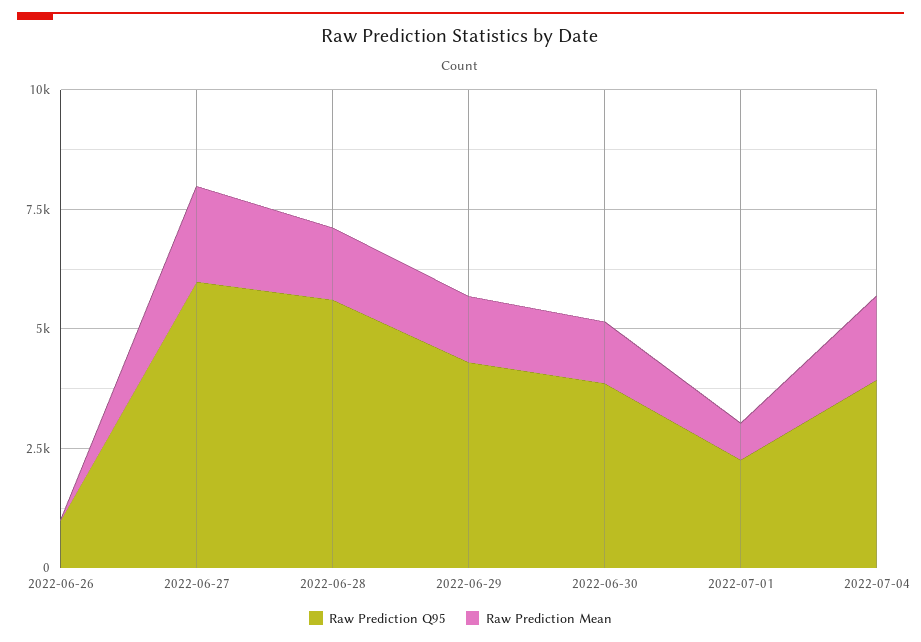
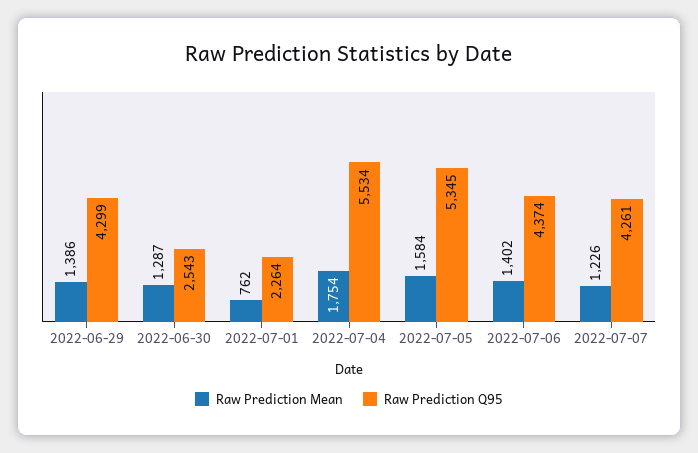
Raw Prediction Q95, 2022-06-26: 1000 -> none
Raw Prediction Mean, 2022-06-26: 0 -> none
Raw Prediction Q95, 2022-06-27: 6000 -> none
Raw Prediction Mean, 2022-06-27: 2000 -> none
Raw Prediction Q95, 2022-06-28: 5500 -> none
Raw Prediction Mean, 2022-06-28: 1500 -> none
Raw Prediction Q95, 2022-06-30: 4000 -> 2543
Raw Prediction Q95, 2022-07-04: 4000 -> 5534
Raw Prediction Mean, 2022-07-05: none -> 1584
Raw Prediction Q95, 2022-07-05: none -> 5345
Raw Prediction Mean, 2022-07-06: none -> 1402
Raw Prediction Q95, 2022-07-06: none -> 4374
Raw Prediction Mean, 2022-07-07: none -> 1226
Raw Prediction Q95, 2022-07-07: none -> 4261

